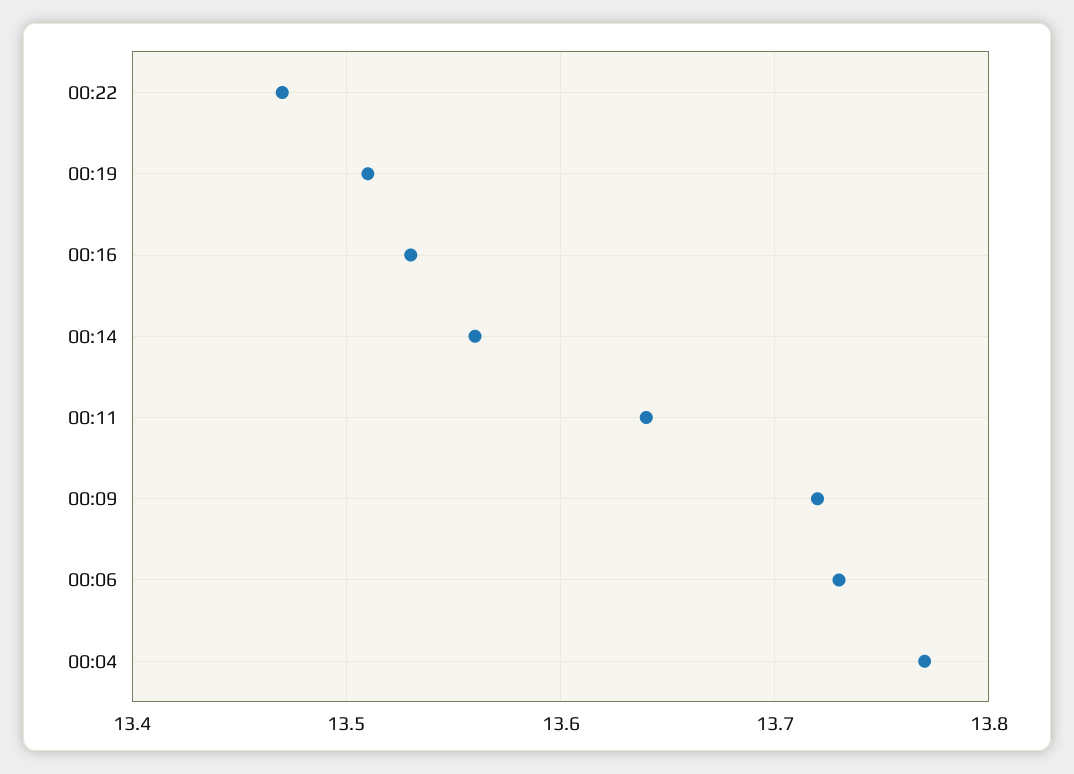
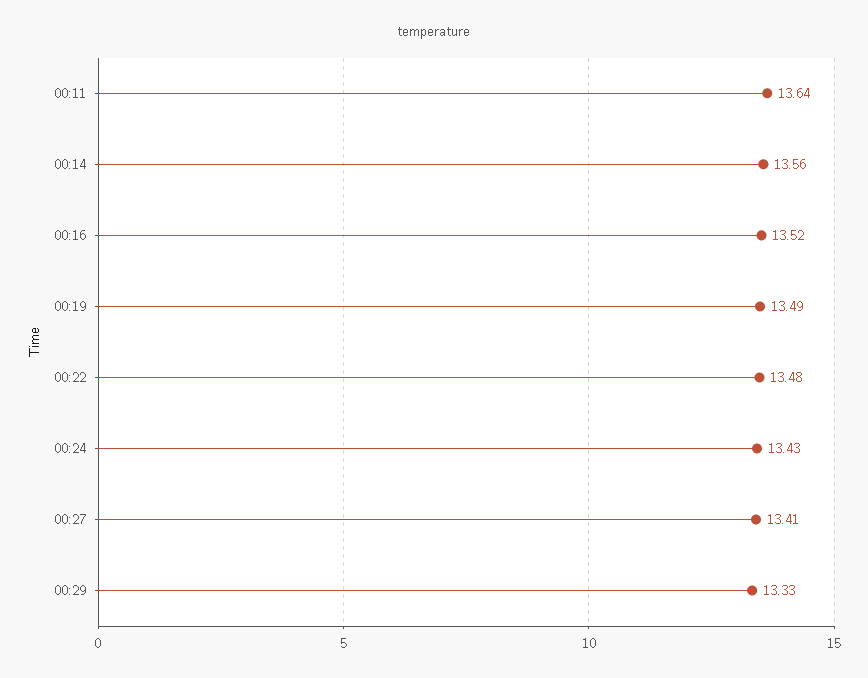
00:22: 13.47 -> 13.48
00:19: 13.51 -> 13.49
00:16: 13.53 -> 13.52
00:09: 13.72 -> none
00:06: 13.73 -> none
00:04: 13.77 -> none
00:24: none -> 13.43
00:27: none -> 13.41
00:29: none -> 13.33

